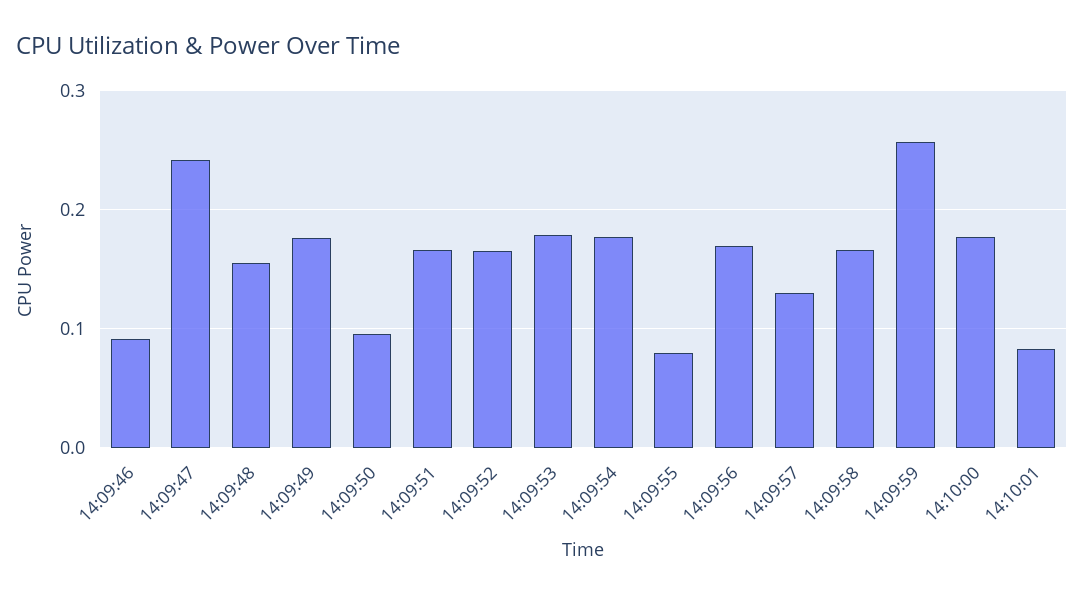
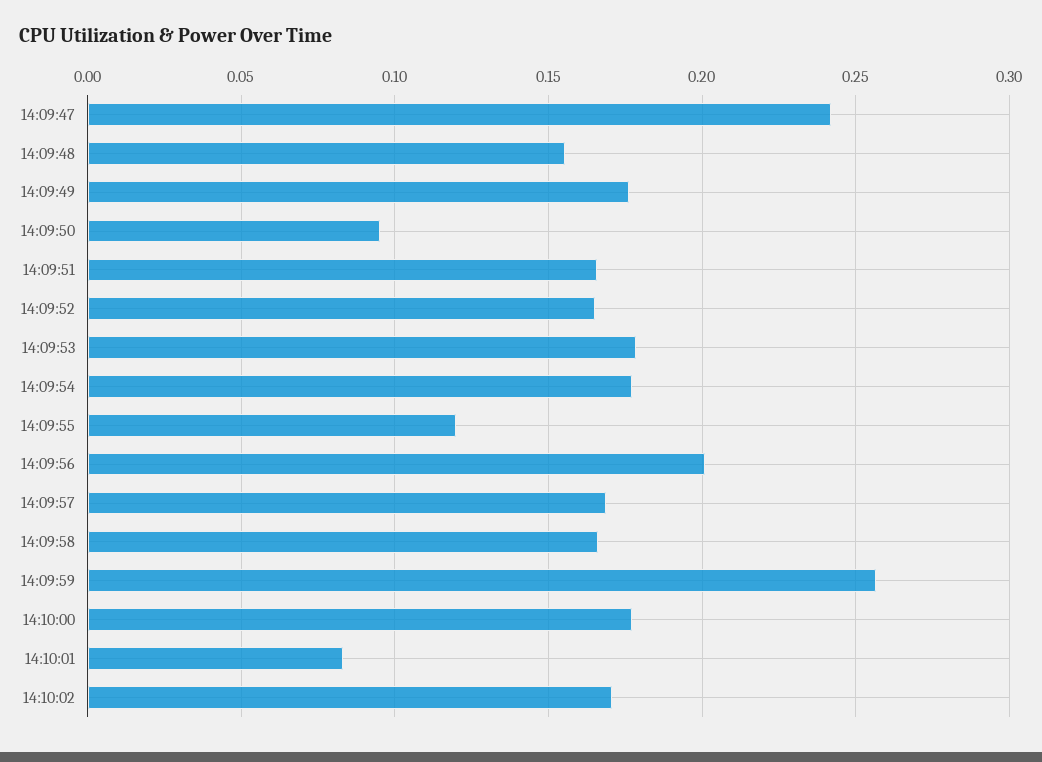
14:09:46: 0.09 -> none
14:09:55: 0.08 -> 0.12
14:09:56: 0.17 -> 0.2
14:09:57: 0.13 -> 0.17
14:10:02: none -> 0.17

